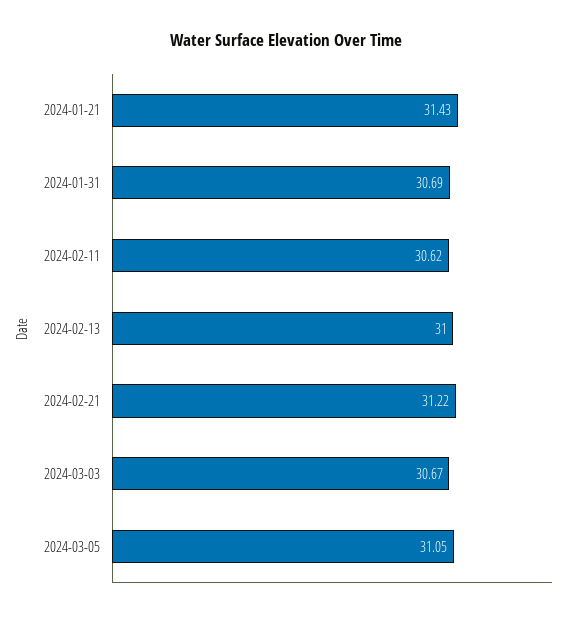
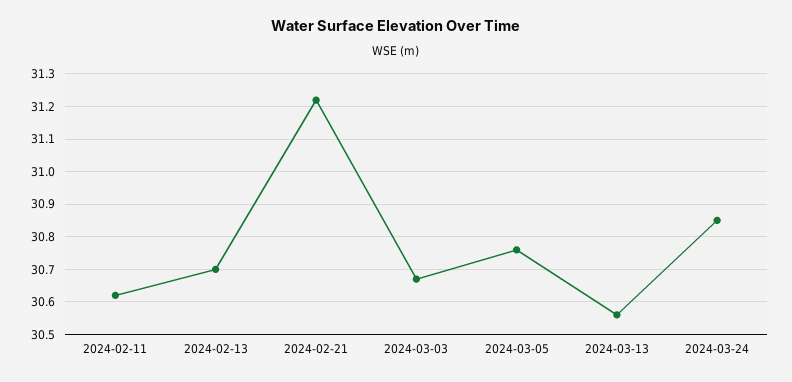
2024-01-21: 31.43 -> none
2024-01-31: 30.69 -> none
2024-02-13: 31 -> 30.7
2024-03-05: 31.05 -> 30.75
2024-03-13: none -> 30.55
2024-03-24: none -> 30.85

